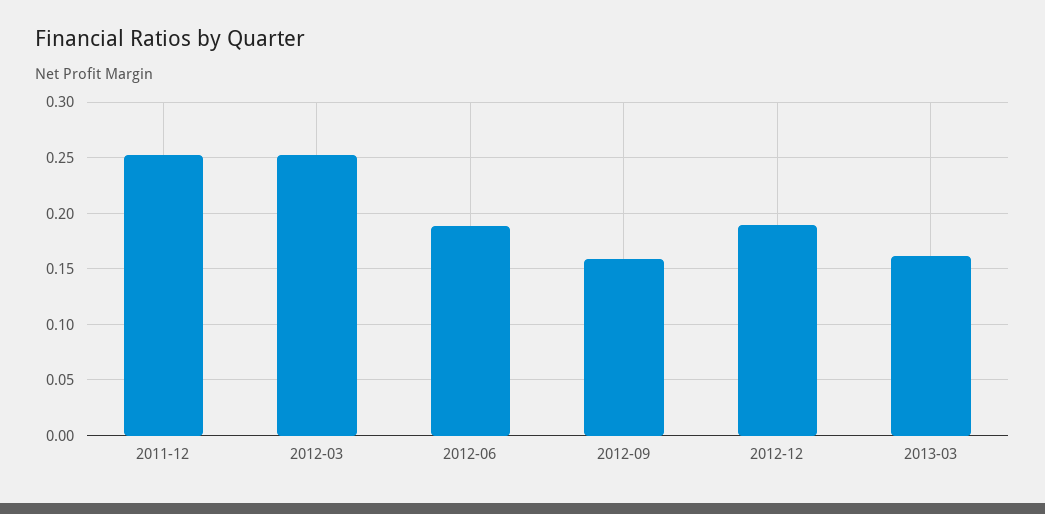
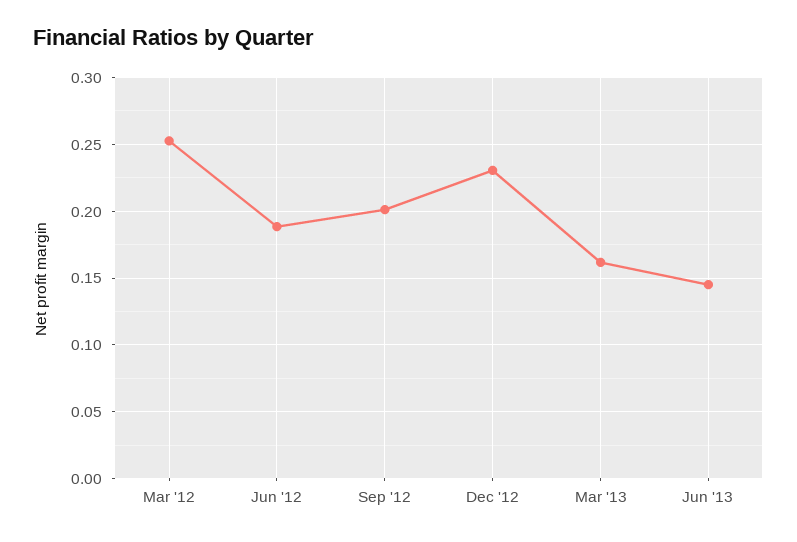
2011-12: 0.25 -> none
2012-09: 0.16 -> 0.2
2012-12: 0.19 -> 0.23
Jun '13: none -> 0.145

